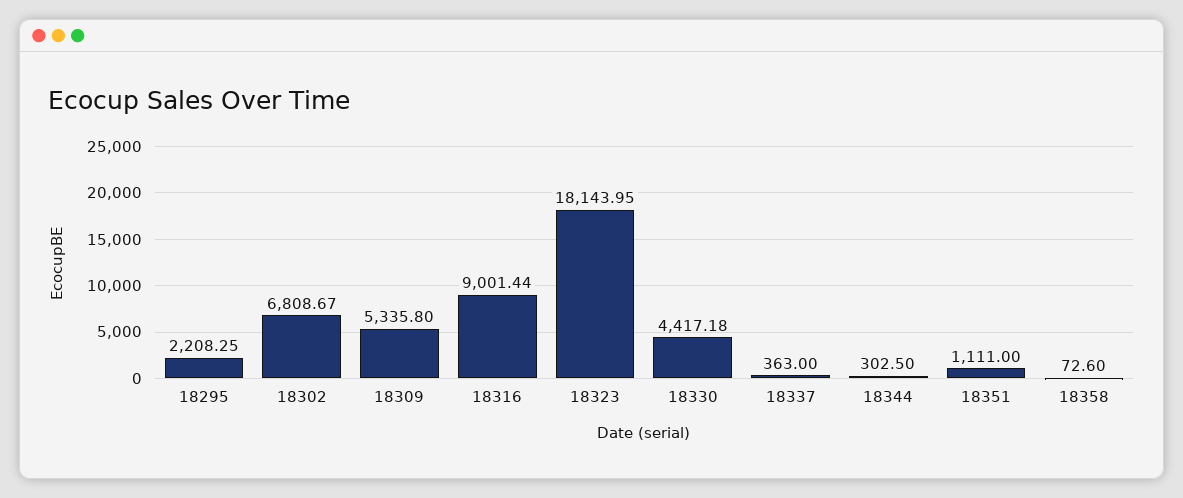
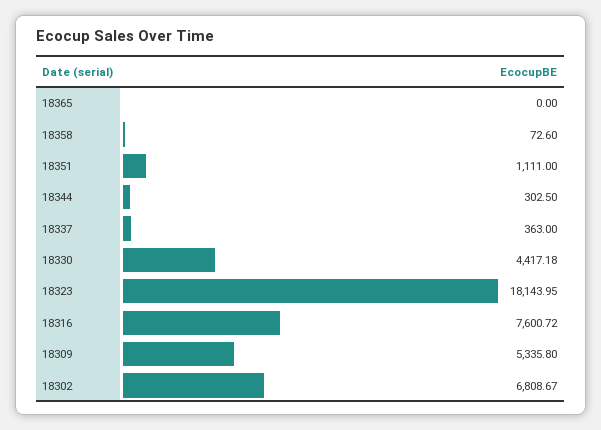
18295: 2208.25 -> none
18316: 9001.44 -> 7600.72
18365: none -> 0

